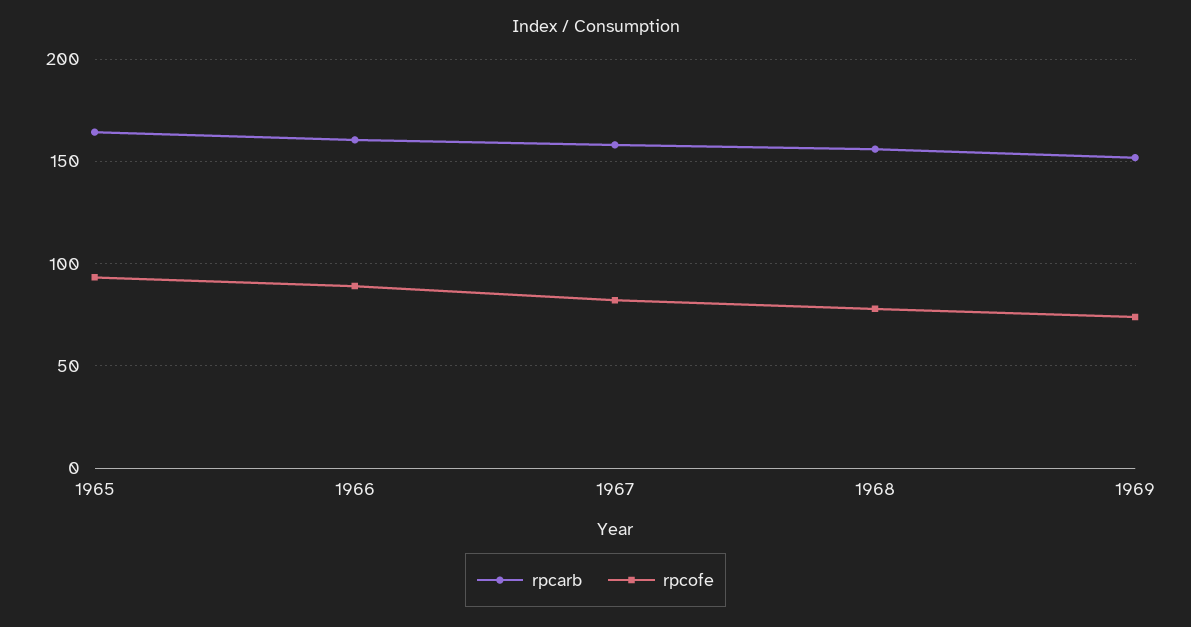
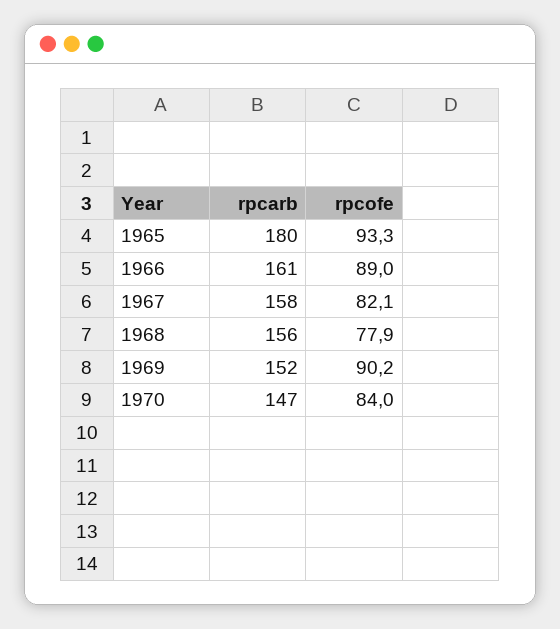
rpcarb, 1965: 165 -> 180
rpcofe, 1969: 75 -> 90.2
rpcarb, 1970: none -> 147
rpcofe, 1970: none -> 84

